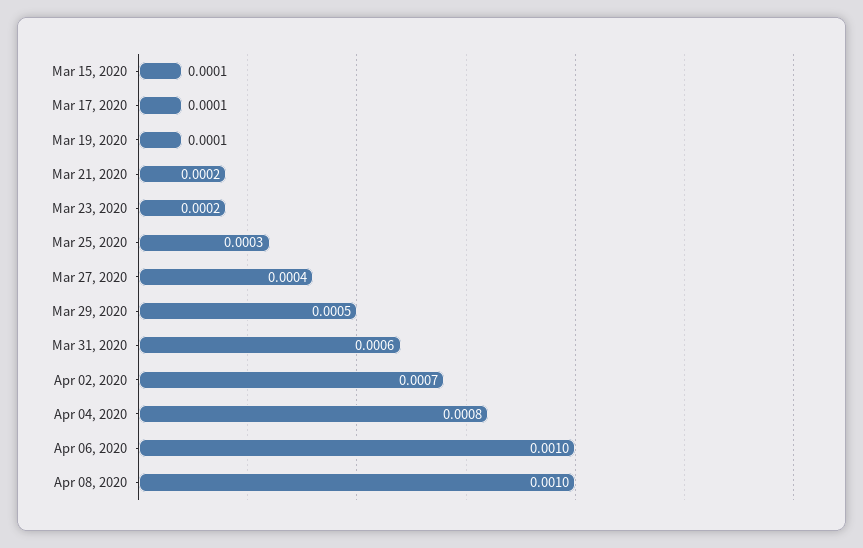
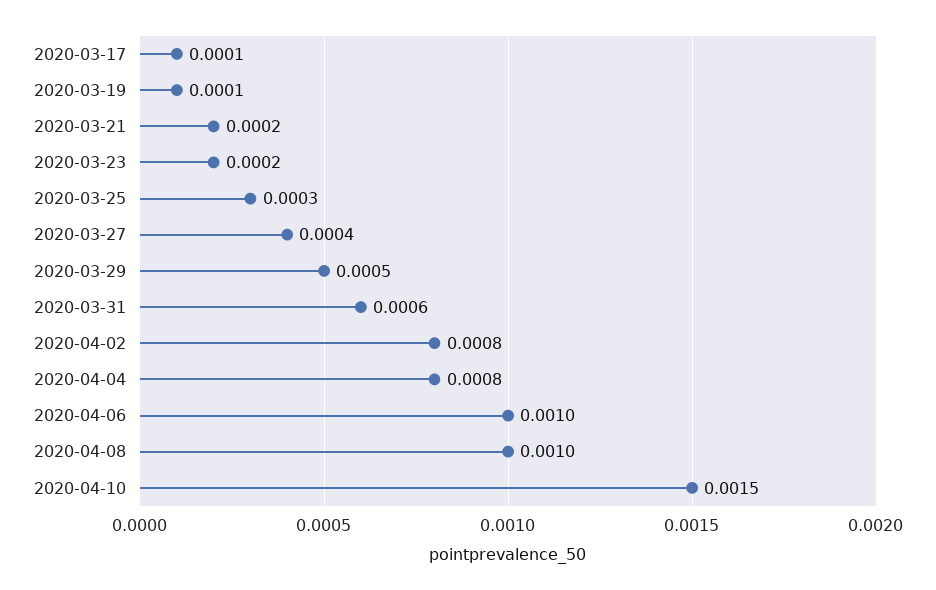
Mar 15, 2020: 0.0001 -> none
Apr 02, 2020: 0.0007 -> 0.0008
2020-04-10: none -> 0.0015

